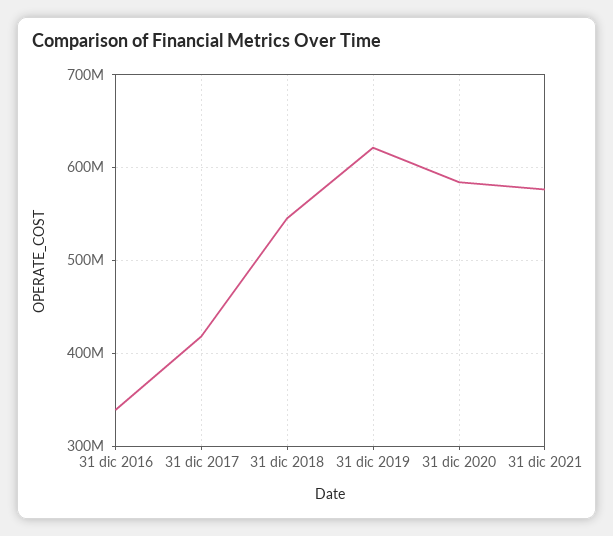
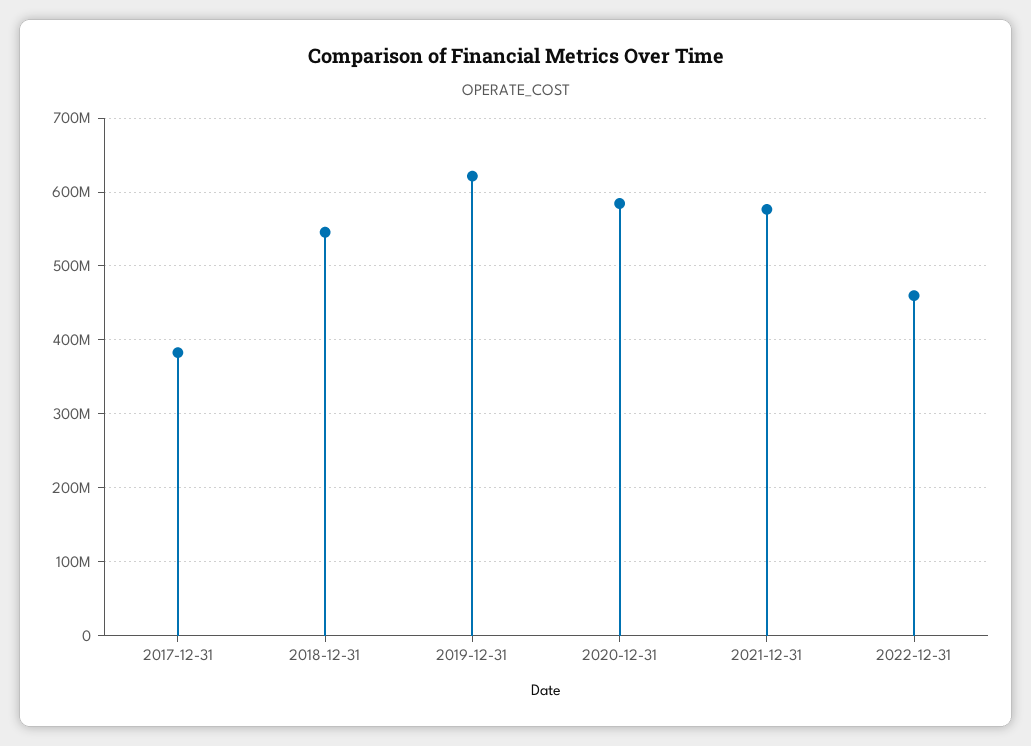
31 dic 2016: 340000000 -> none
31 dic 2017: 420000000 -> 380000000
2022-12-31: none -> 460000000

